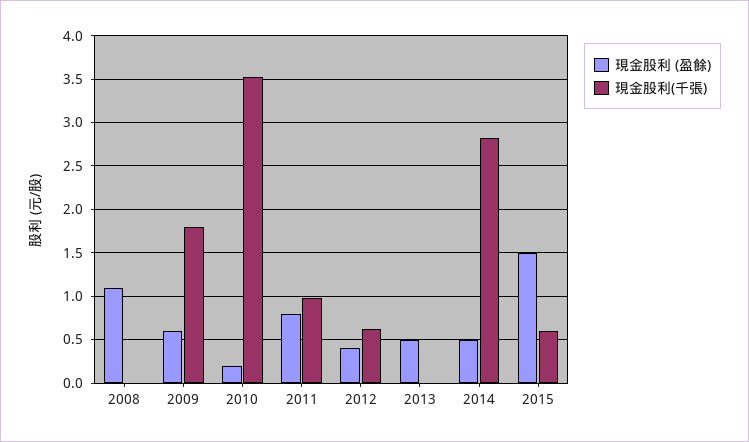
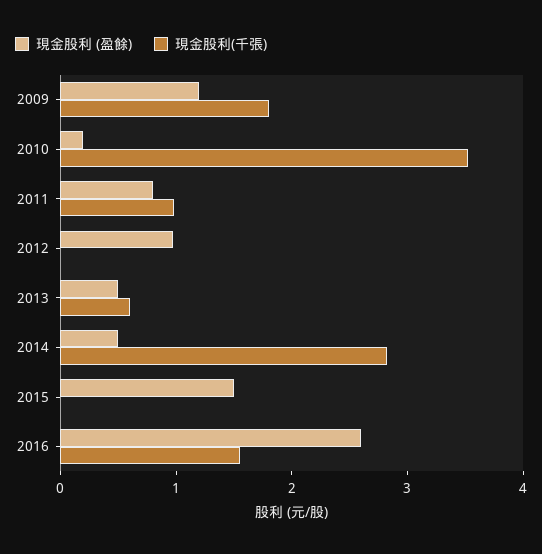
現金股利 (盈餘), 2008: 1.1 -> none
現金股利(千張), 2008: 0 -> none
現金股利 (盈餘), 2009: 0.6 -> 1.2
現金股利 (盈餘), 2012: 0.4 -> 1
現金股利(千張), 2012: 0.6 -> 0
現金股利(千張), 2013: 0 -> 0.6
現金股利(千張), 2015: 0.6 -> 0
現金股利 (盈餘), 2016: none -> 2.6
現金股利(千張), 2016: none -> 1.6

